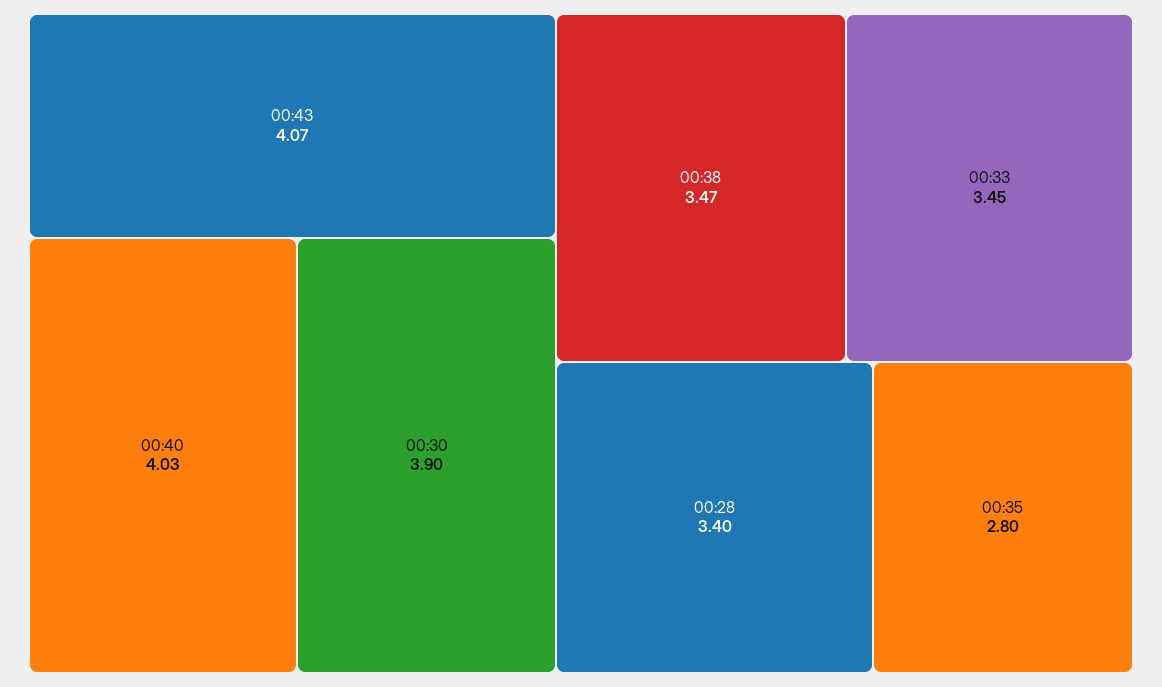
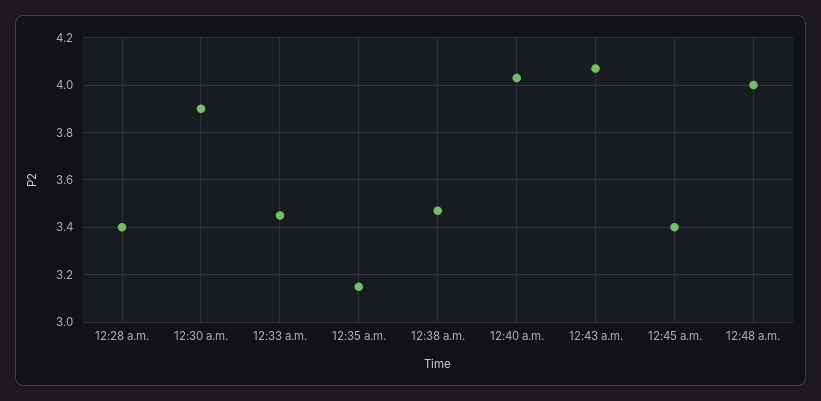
00:35: 2.8 -> 3.15
12:45 a.m.: none -> 3.4
12:48 a.m.: none -> 4

